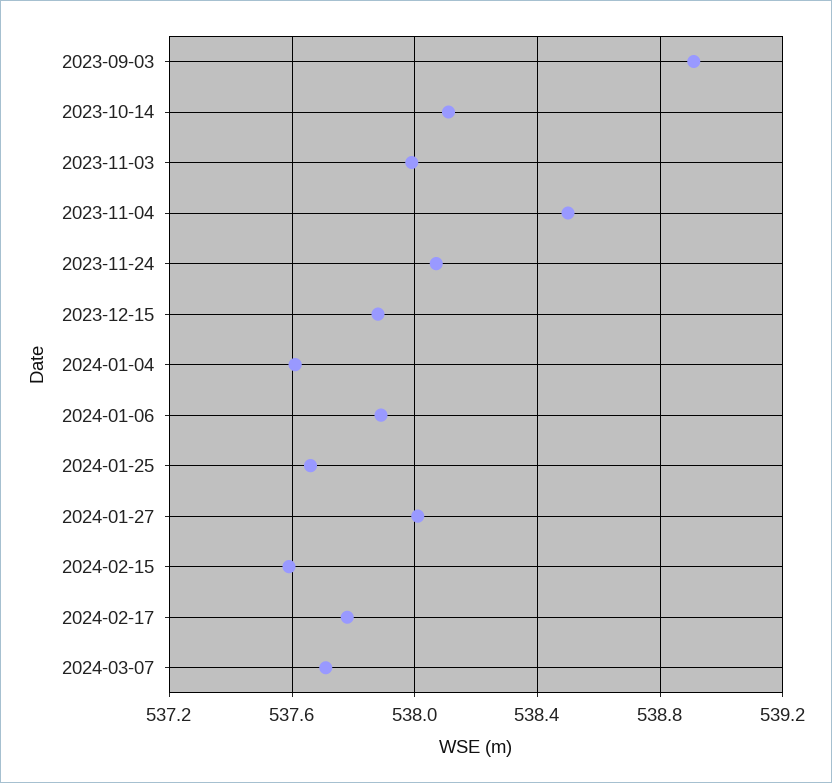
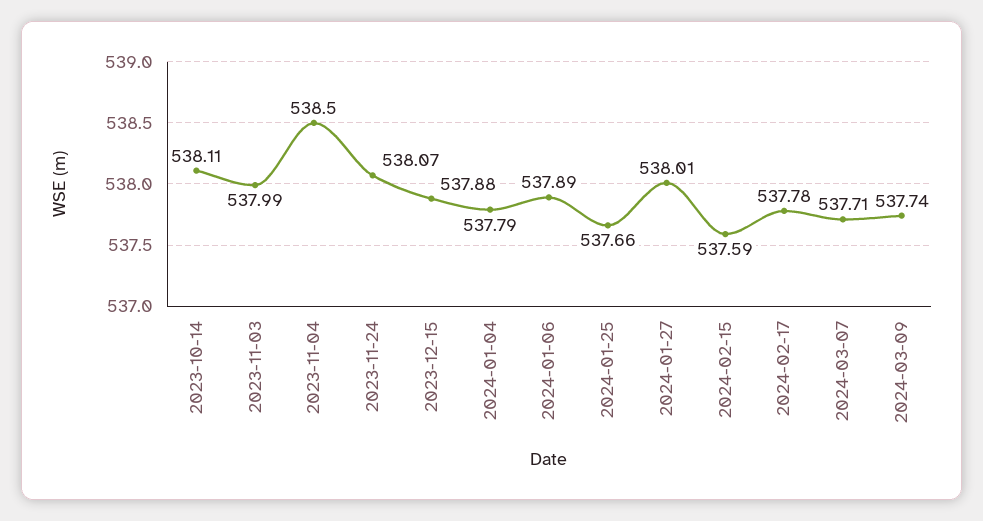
2023-09-03: 538.9 -> none
2024-01-04: 537.6 -> 537.79
2024-03-09: none -> 537.74

